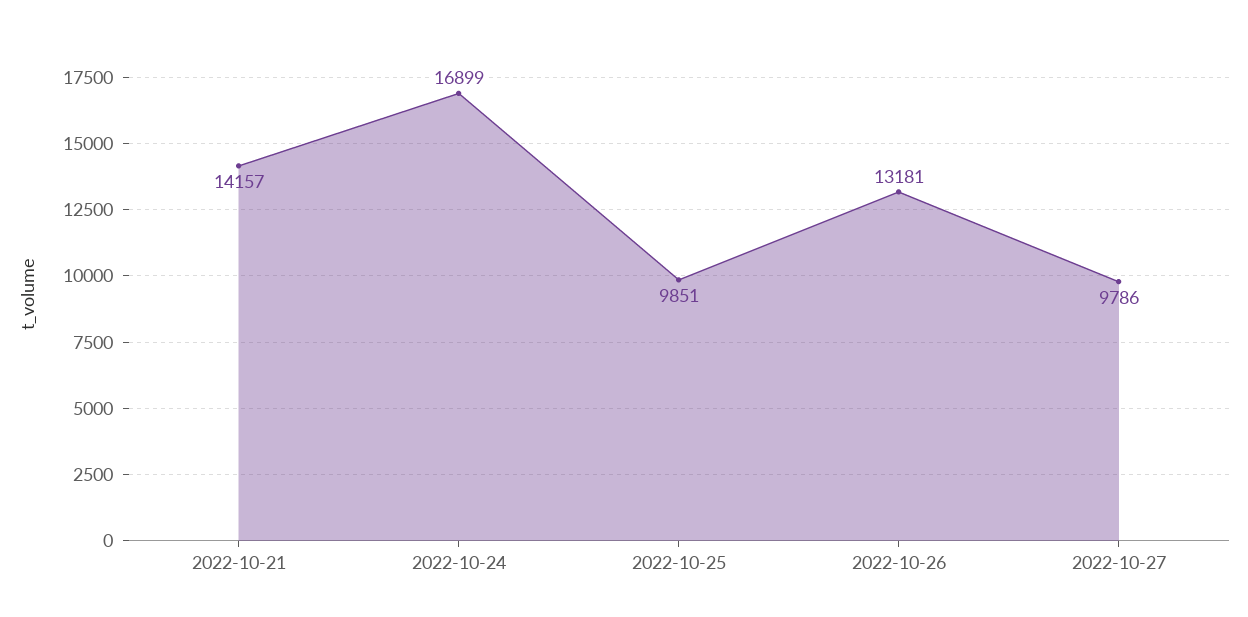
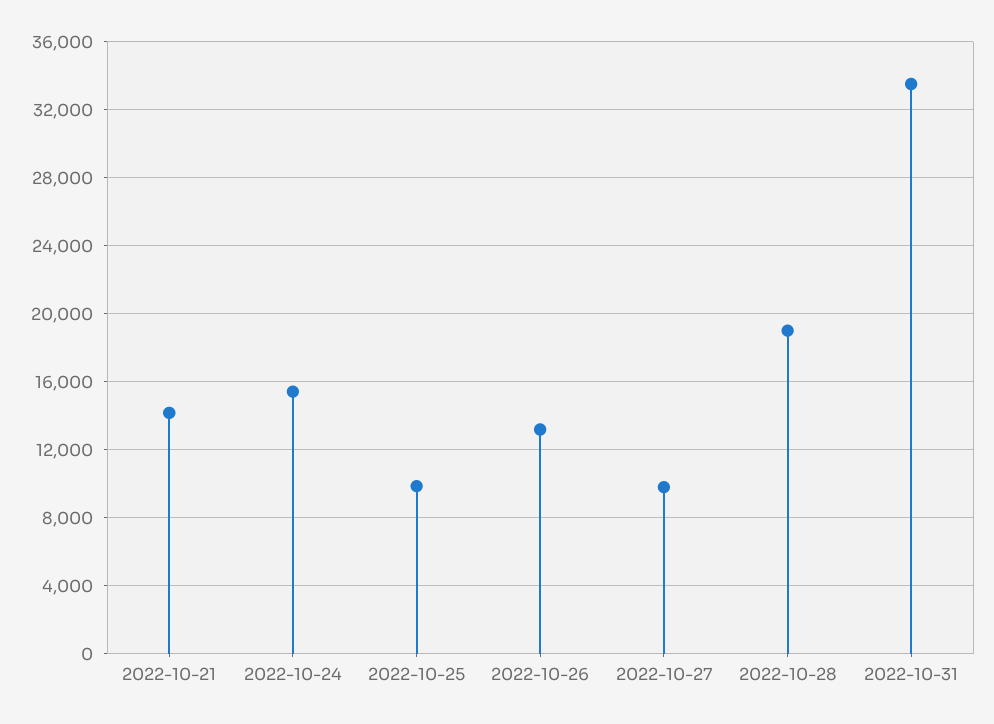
2022-10-24: 16899 -> 15500
2022-10-28: none -> 19000
2022-10-31: none -> 33500

